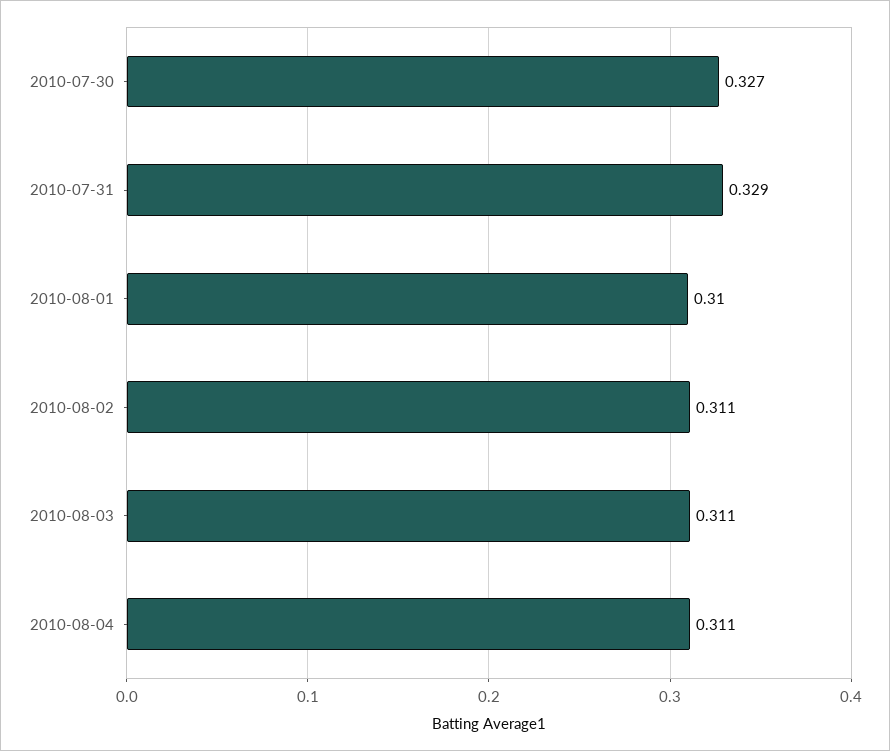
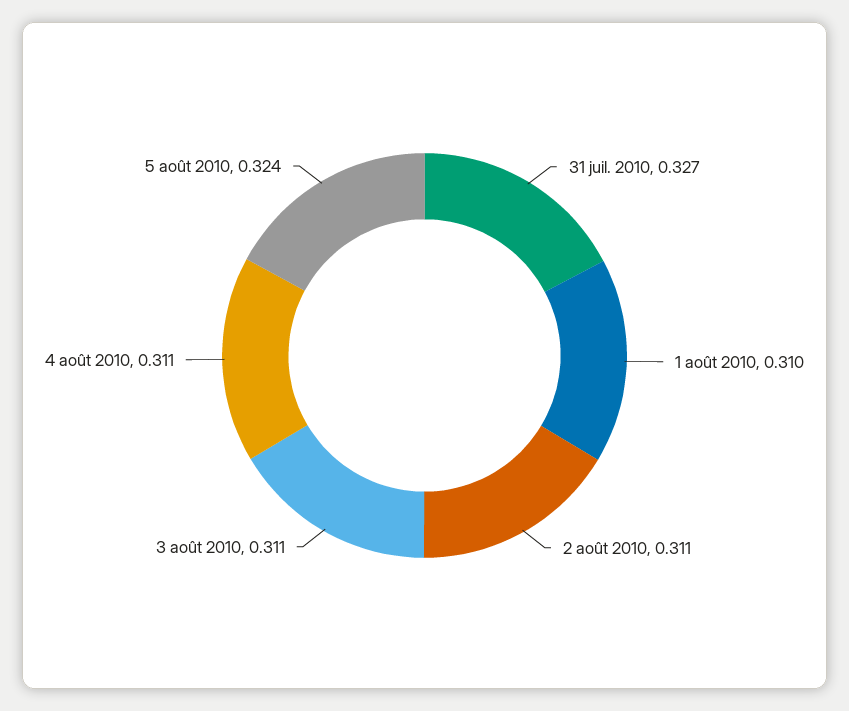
2010-07-30: 0.327 -> none
2010-07-31: 0.329 -> 0.327
5 août 2010: none -> 0.324

